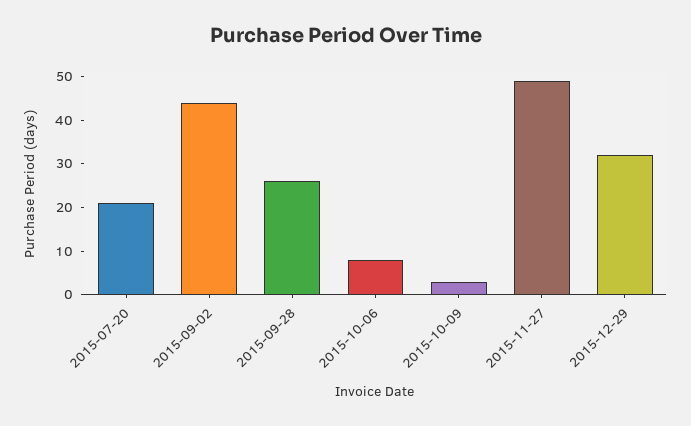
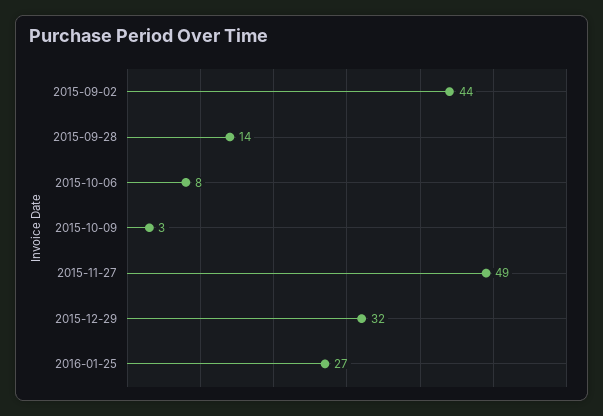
2015-07-20: 20 -> none
2015-09-28: 25 -> 14
2016-01-25: none -> 27

